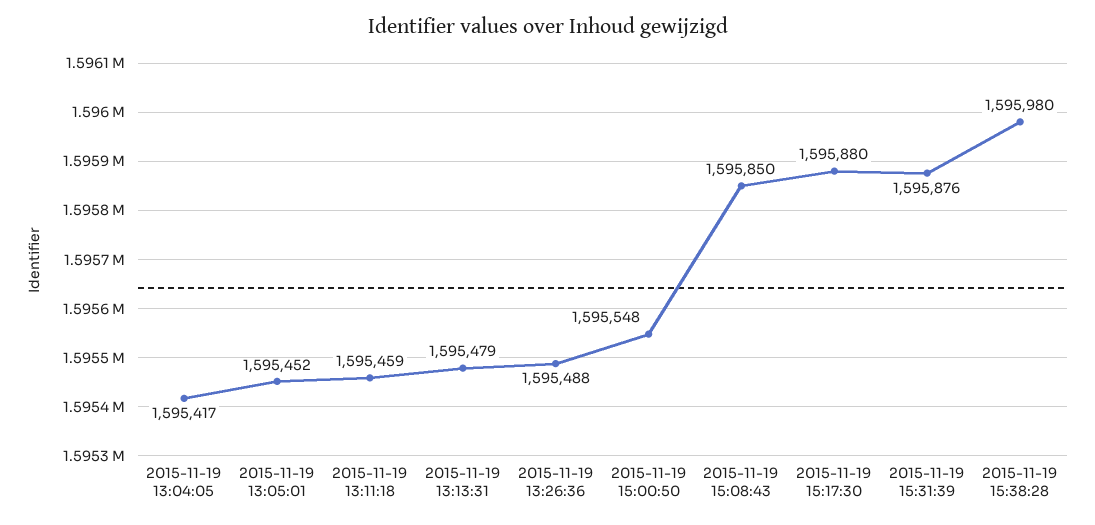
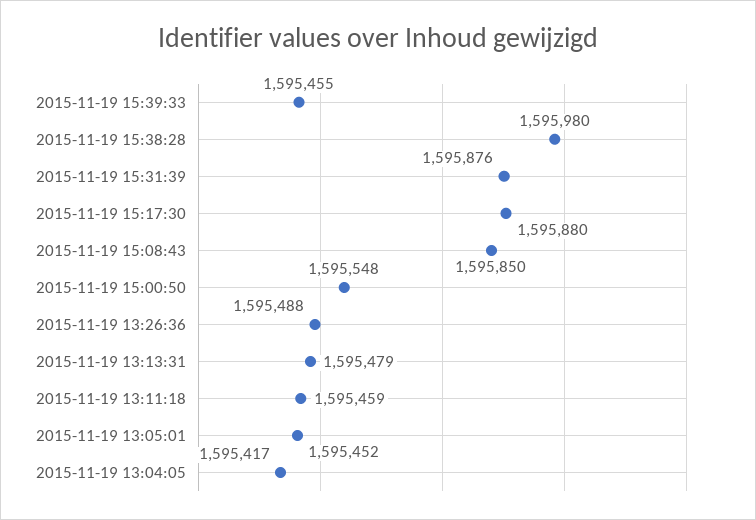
2015-11-19 15:39:33: none -> 1595455

